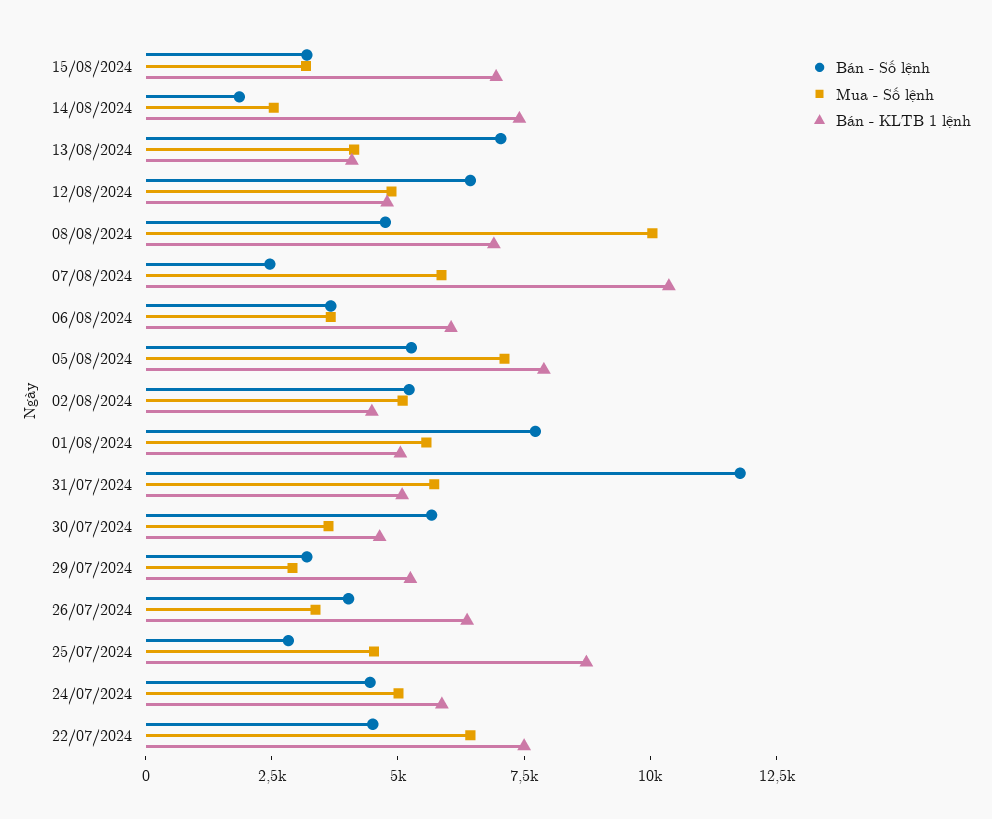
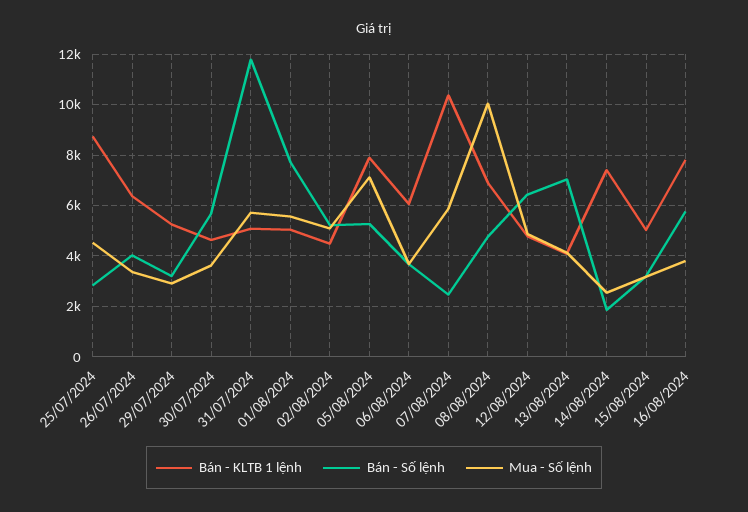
Bán - KLTB 1 lệnh, 15/08/2024: 7000 -> 5000
Bán - Số lệnh, 24/07/2024: 4500 -> none
Mua - Số lệnh, 24/07/2024: 5000 -> none
Bán - KLTB 1 lệnh, 24/07/2024: 6000 -> none
Bán - Số lệnh, 22/07/2024: 4500 -> none
Mua - Số lệnh, 22/07/2024: 6500 -> none
Bán - KLTB 1 lệnh, 22/07/2024: 7500 -> none
Bán - KLTB 1 lệnh, 16/08/2024: none -> 7750
Bán - Số lệnh, 16/08/2024: none -> 5750
Mua - Số lệnh, 16/08/2024: none -> 3750

